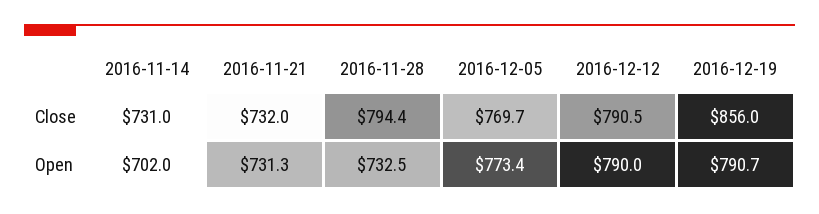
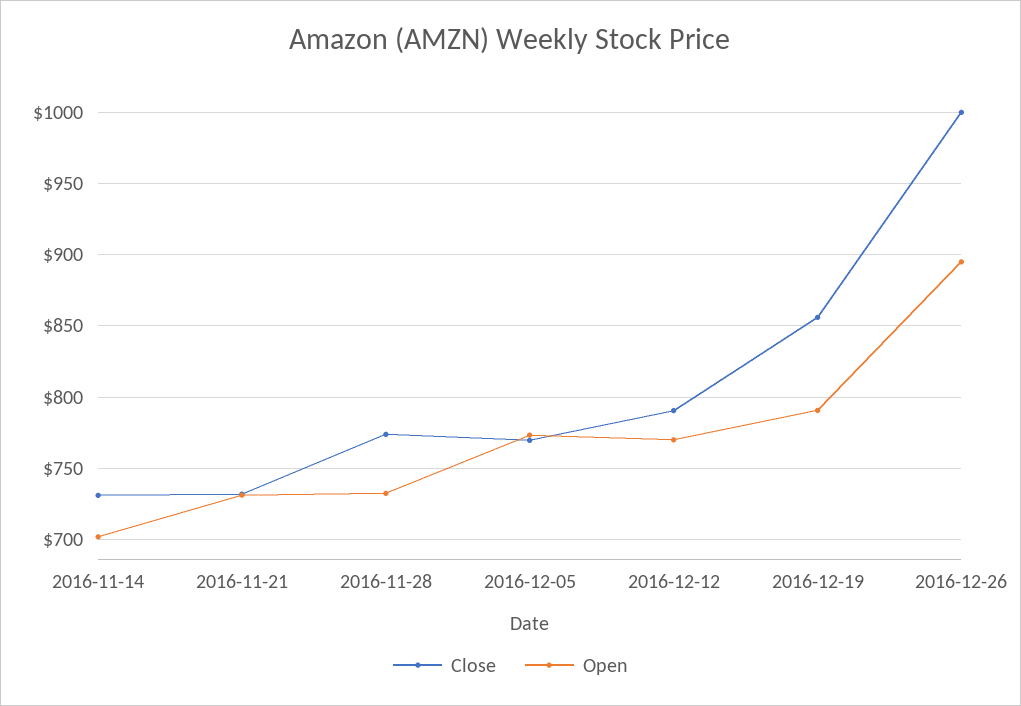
Close, 2016-11-28: 794.4 -> 775
Open, 2016-12-12: 790 -> 770
Close, 2016-12-26: none -> 1000
Open, 2016-12-26: none -> 895

